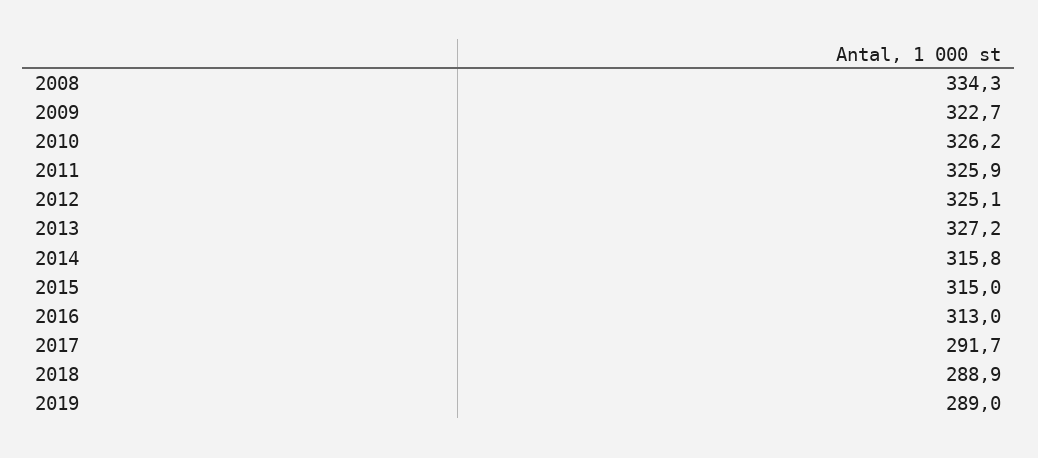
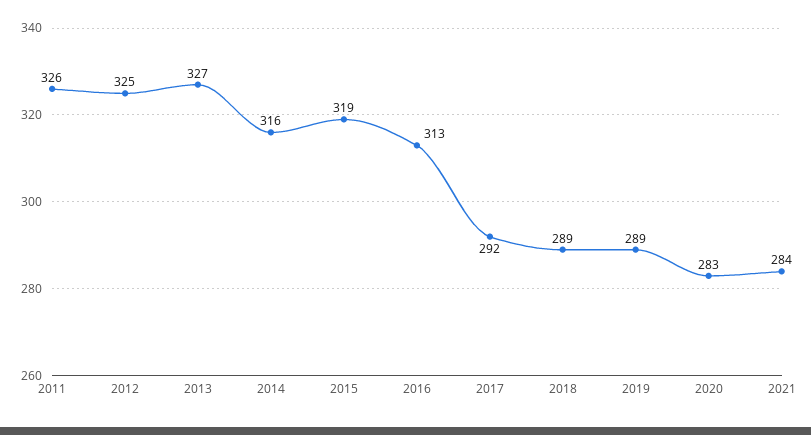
2008: 334.3 -> none
2009: 322.7 -> none
2010: 326.2 -> none
2015: 315 -> 319
2020: none -> 283
2021: none -> 284

